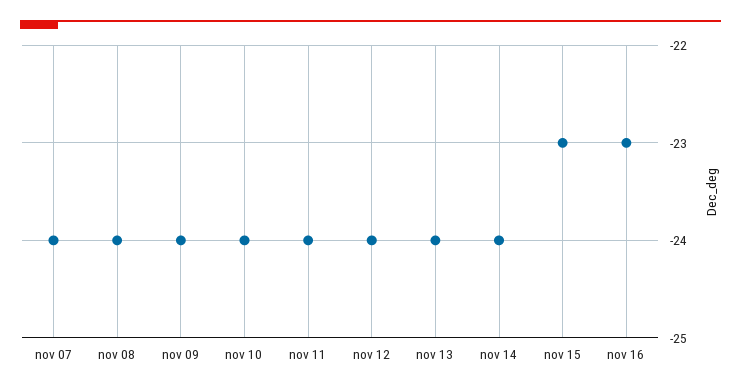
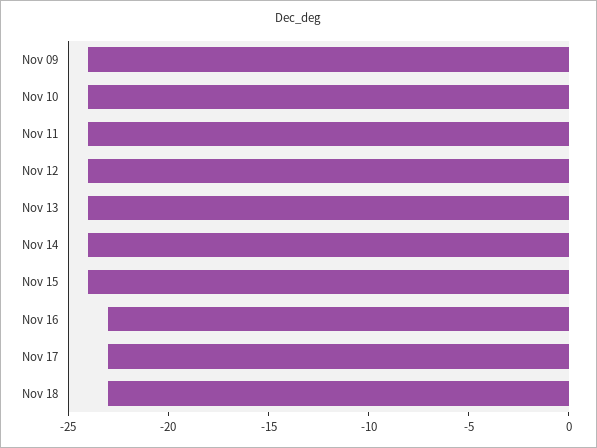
nov 07: -24 -> none
nov 08: -24 -> none
nov 15: -23 -> -24
Nov 17: none -> -23
Nov 18: none -> -23

